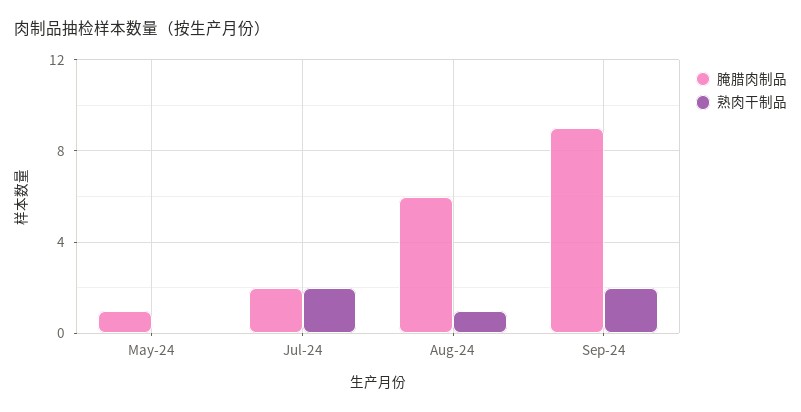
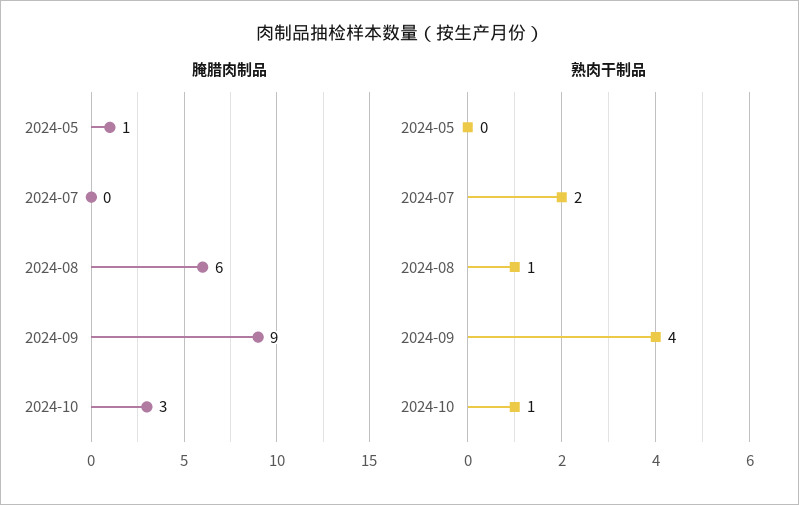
腌腊肉制品, Jul-24: 2 -> 0
熟肉干制品, Sep-24: 2 -> 4
腌腊肉制品, 2024-10: none -> 3
熟肉干制品, 2024-10: none -> 1

